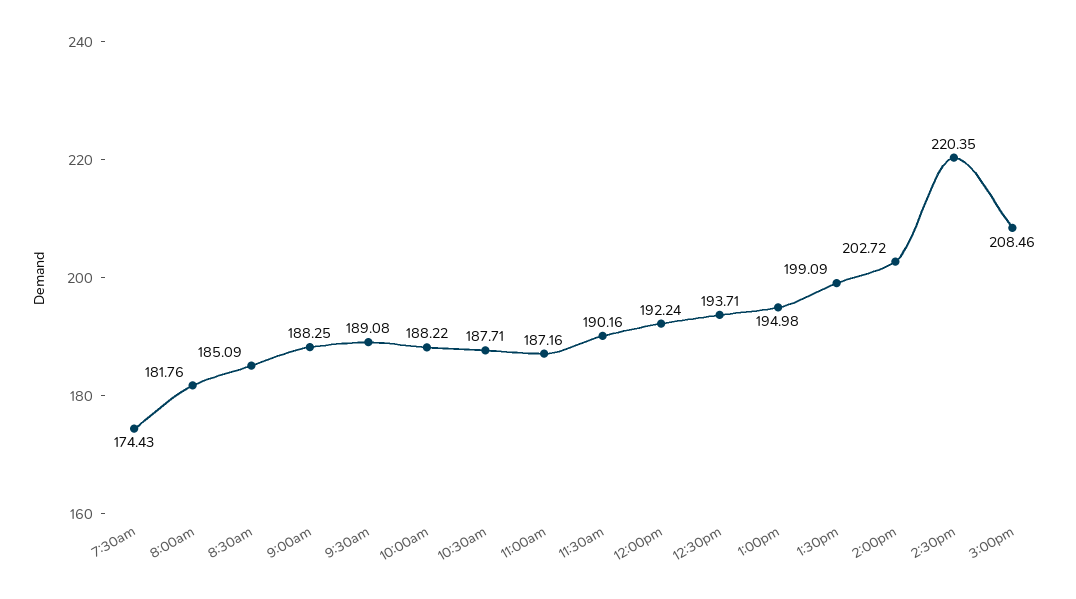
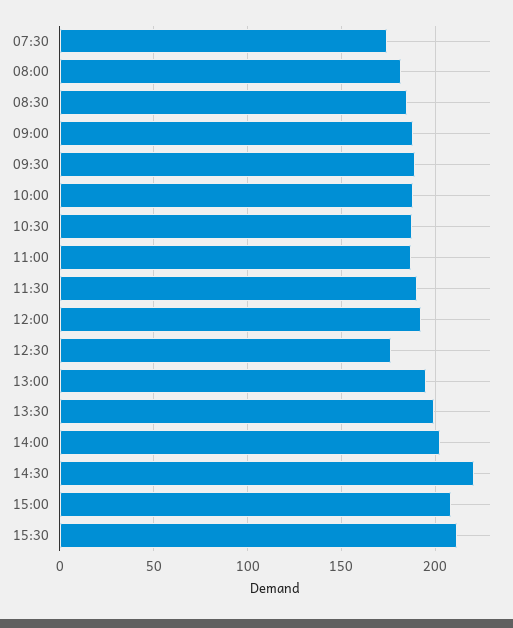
12:30pm: 193.71 -> 175
15:30: none -> 210

